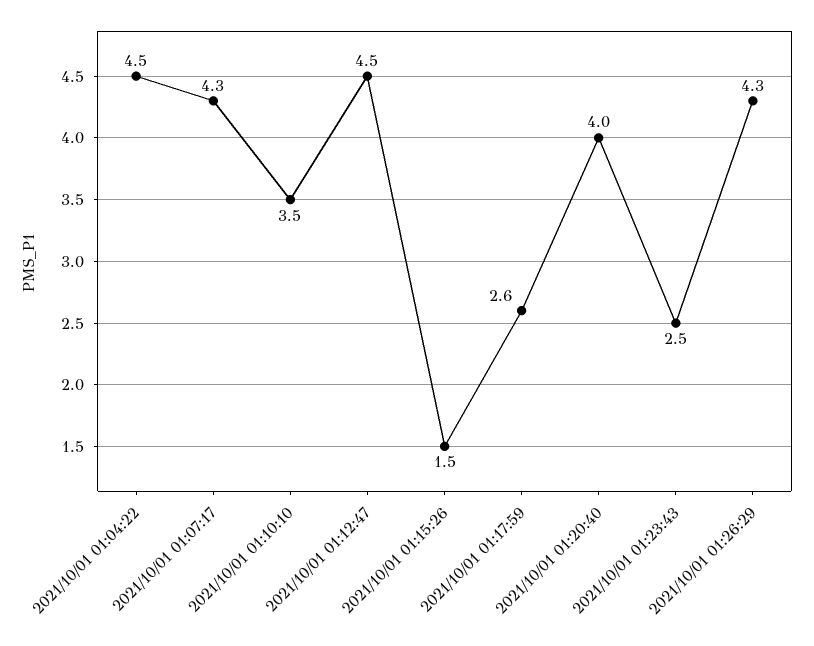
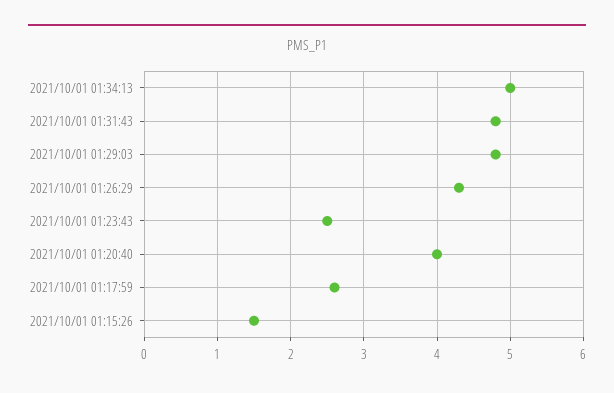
2021/10/01 01:04:22: 4.5 -> none
2021/10/01 01:07:17: 4.3 -> none
2021/10/01 01:10:10: 3.5 -> none
2021/10/01 01:12:47: 4.5 -> none
2021/10/01 01:34:13: none -> 5
2021/10/01 01:31:43: none -> 4.8
2021/10/01 01:29:03: none -> 4.8

